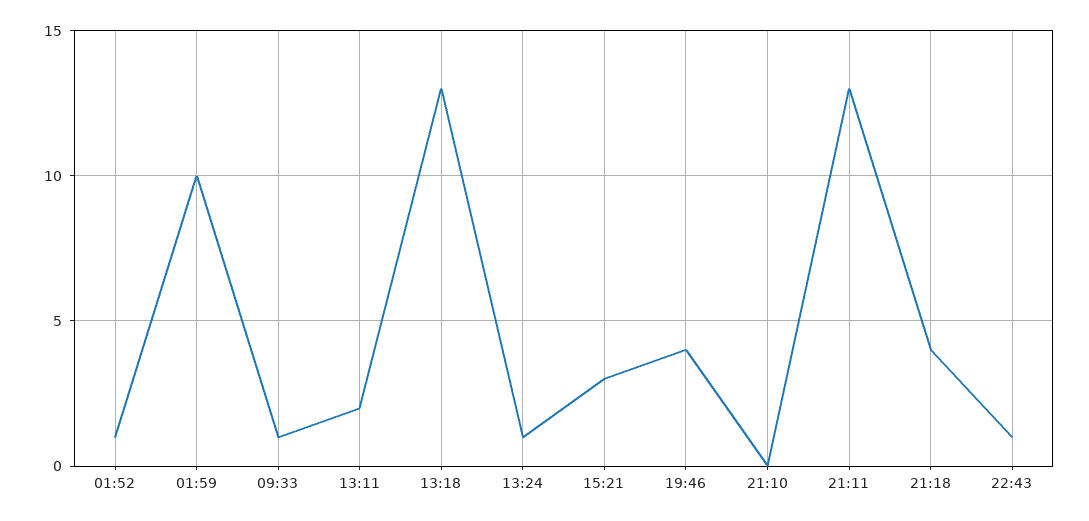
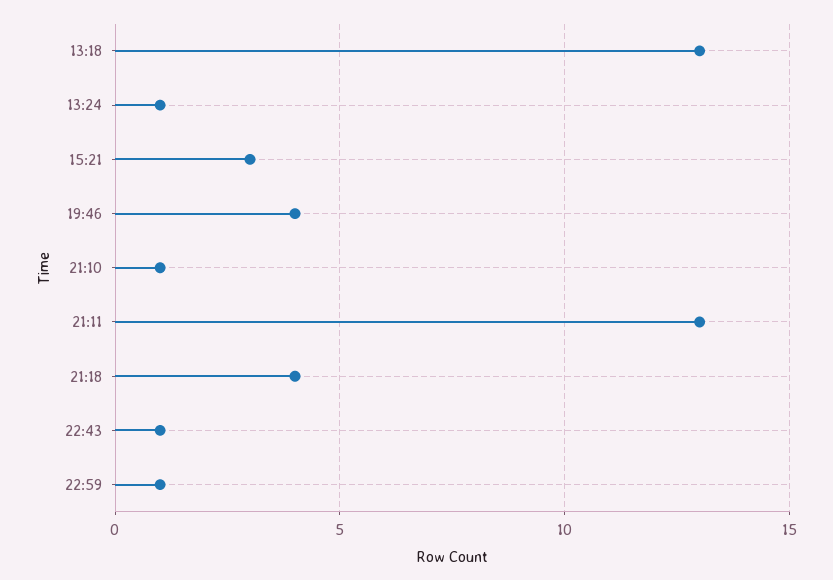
01:52: 1 -> none
01:59: 10 -> none
09:33: 1 -> none
13:11: 2 -> none
21:10: 0 -> 1
22:59: none -> 1

